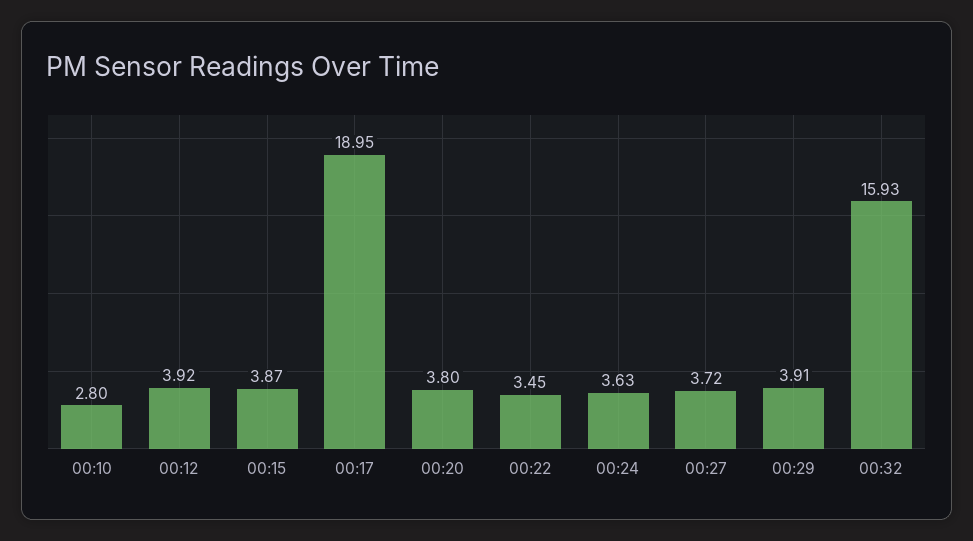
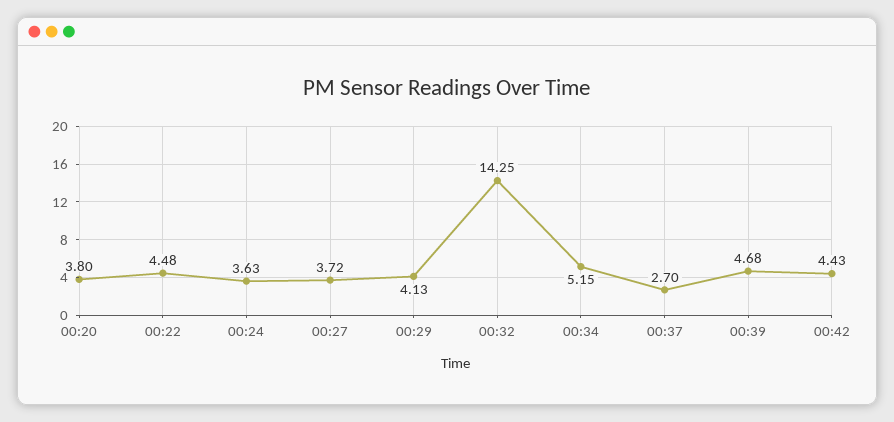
00:10: 2.8 -> none
00:12: 3.92 -> none
00:15: 3.87 -> none
00:17: 18.95 -> none
00:22: 3.45 -> 4.48
00:29: 3.91 -> 4.13
00:32: 15.93 -> 14.25
00:34: none -> 5.15
00:37: none -> 2.7
00:39: none -> 4.68
00:42: none -> 4.43

